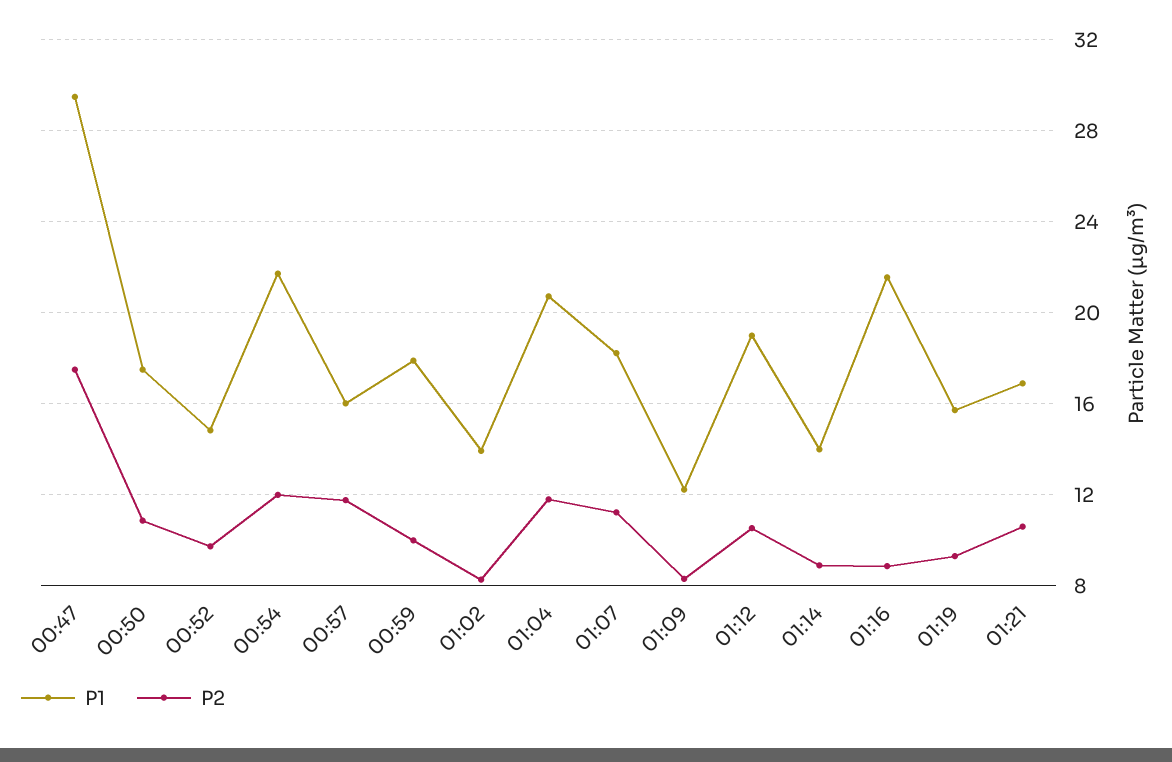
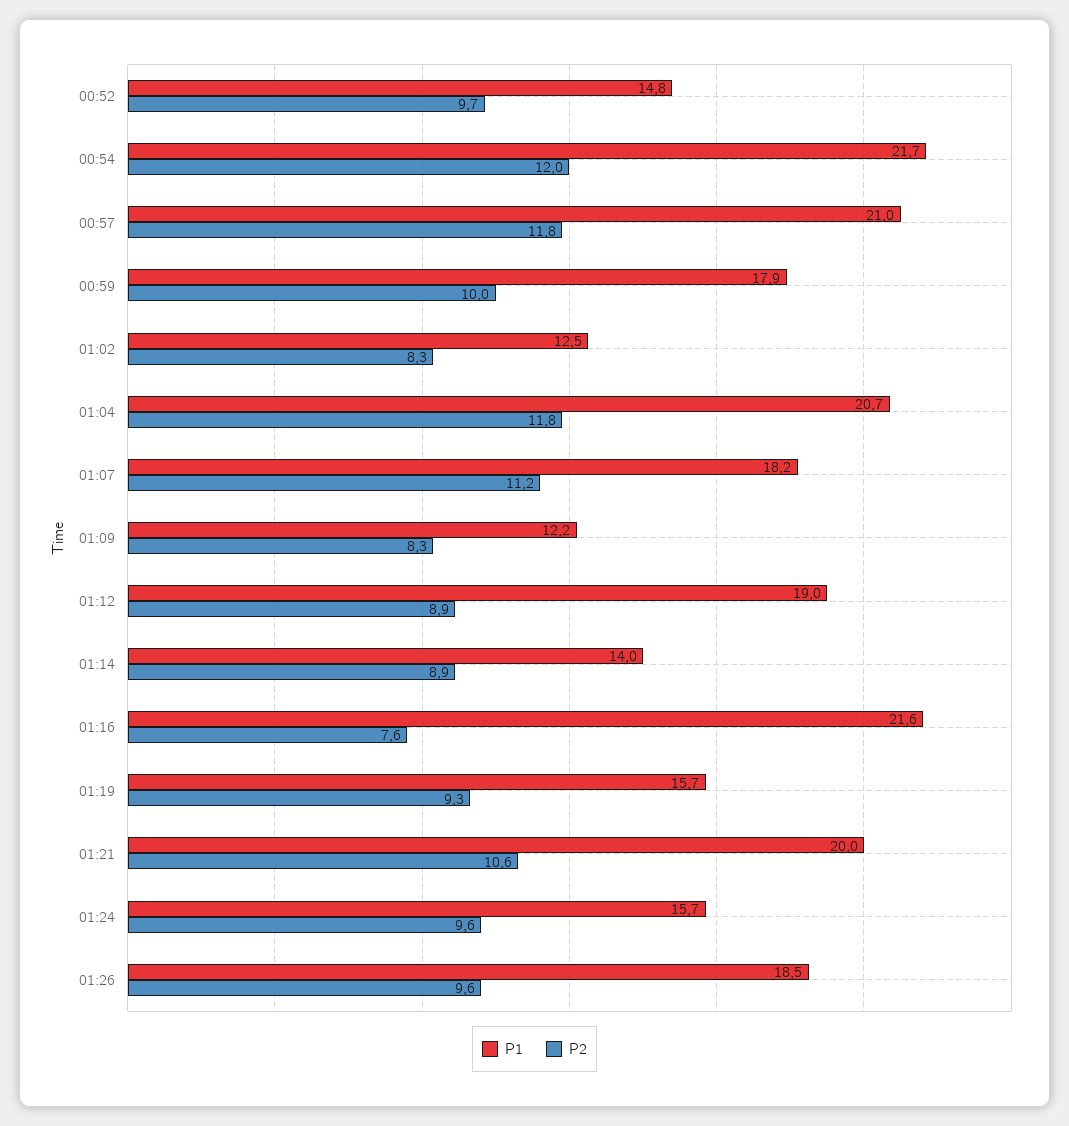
P1, 00:47: 29.5 -> none
P2, 00:47: 17.5 -> none
P1, 00:50: 17.5 -> none
P2, 00:50: 11 -> none
P1, 00:57: 16 -> 21
P1, 01:02: 14 -> 12.5
P2, 01:12: 10.5 -> 8.9
P2, 01:16: 9 -> 7.6
P1, 01:21: 17 -> 20
P1, 01:24: none -> 15.7
P2, 01:24: none -> 9.6
P1, 01:26: none -> 18.5
P2, 01:26: none -> 9.6

